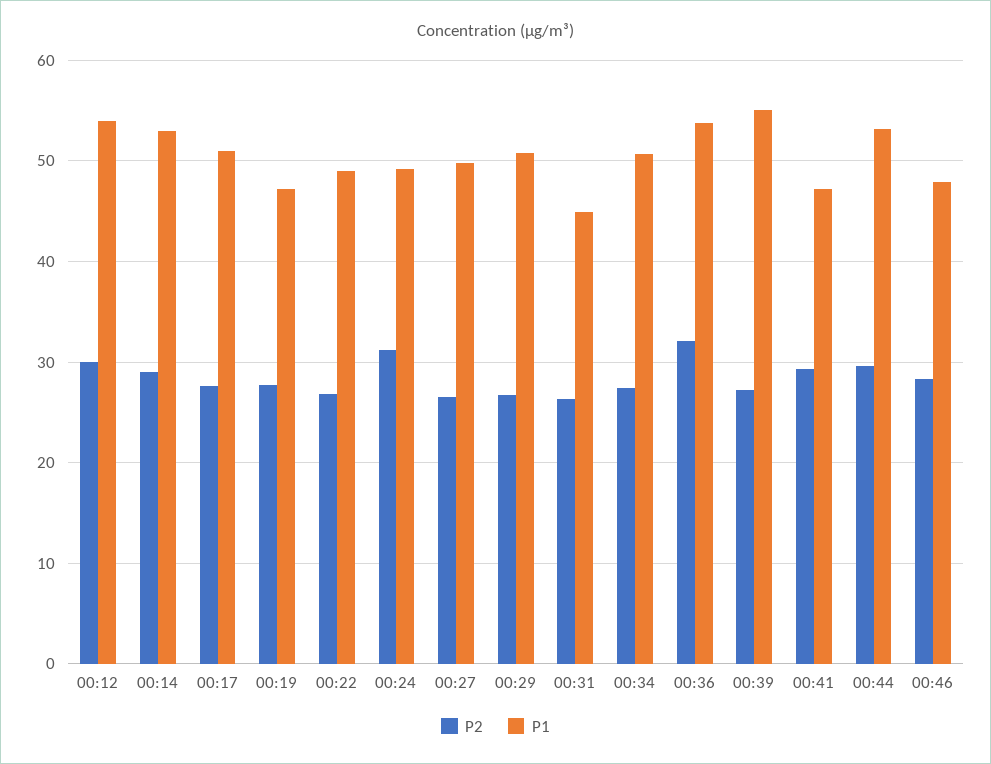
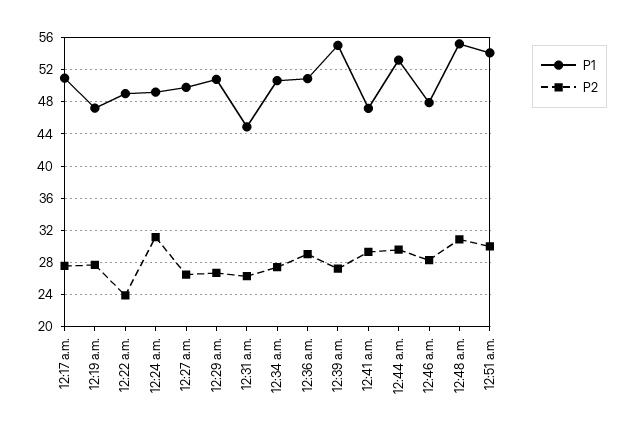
P2, 00:12: 30 -> none
P1, 00:12: 54 -> none
P2, 00:14: 29 -> none
P1, 00:14: 53 -> none
P2, 00:22: 27 -> 24
P2, 00:36: 32 -> 29
P1, 00:36: 54 -> 51
P1, 12:48 a.m.: none -> 55
P2, 12:48 a.m.: none -> 31
P1, 12:51 a.m.: none -> 54
P2, 12:51 a.m.: none -> 30

